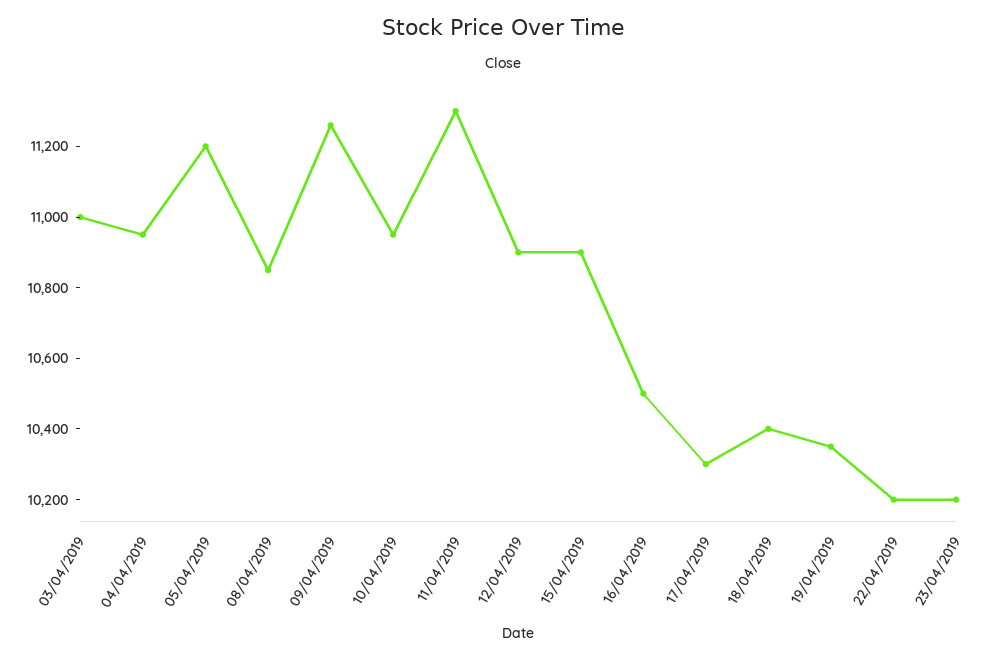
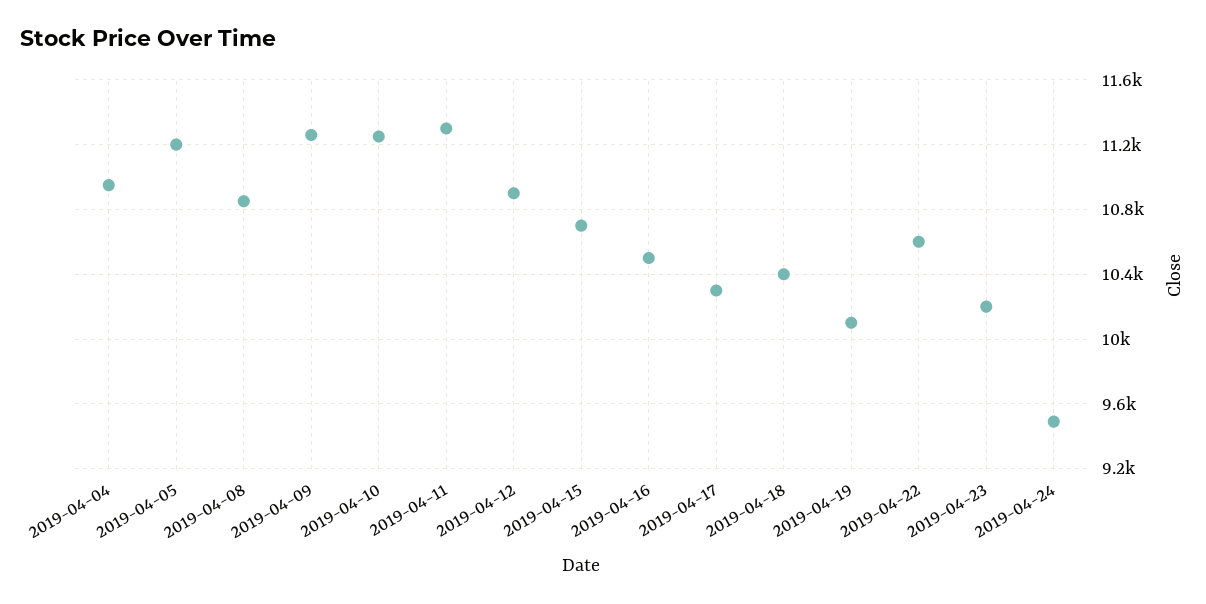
03/04/2019: 11000 -> none
10/04/2019: 10950 -> 11250
15/04/2019: 10900 -> 10700
19/04/2019: 10350 -> 10100
22/04/2019: 10200 -> 10600
2019-04-24: none -> 9500

